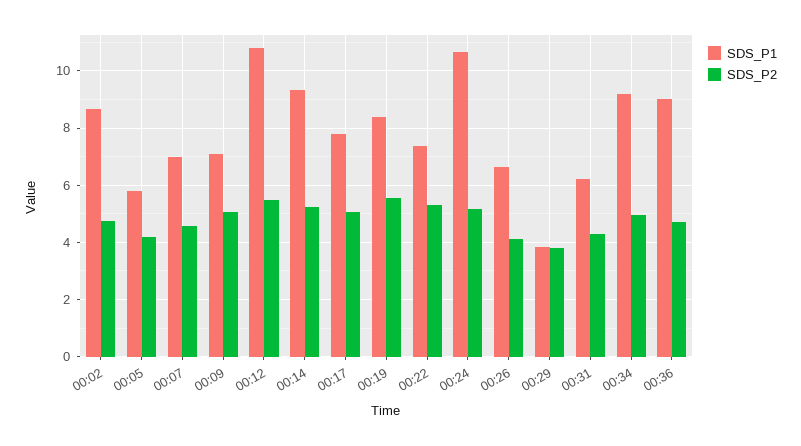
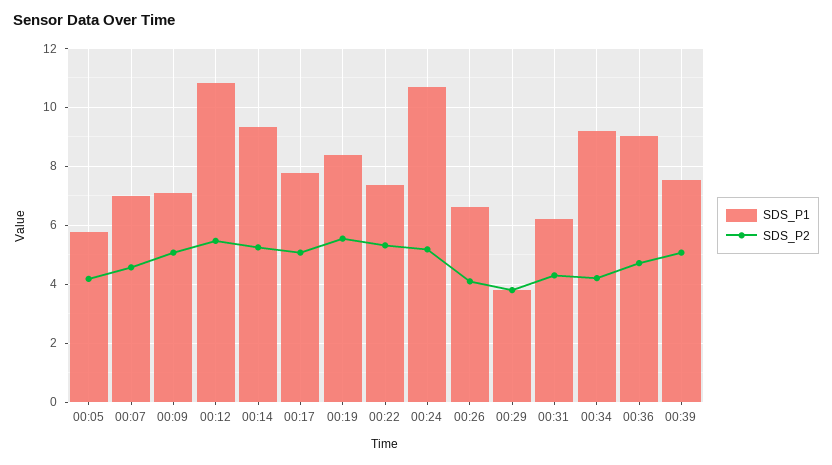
SDS_P1, 00:02: 8.75 -> none
SDS_P2, 00:02: 4.75 -> none
SDS_P2, 00:34: 5 -> 4.25
SDS_P1, 00:39: none -> 7.5
SDS_P2, 00:39: none -> 5

